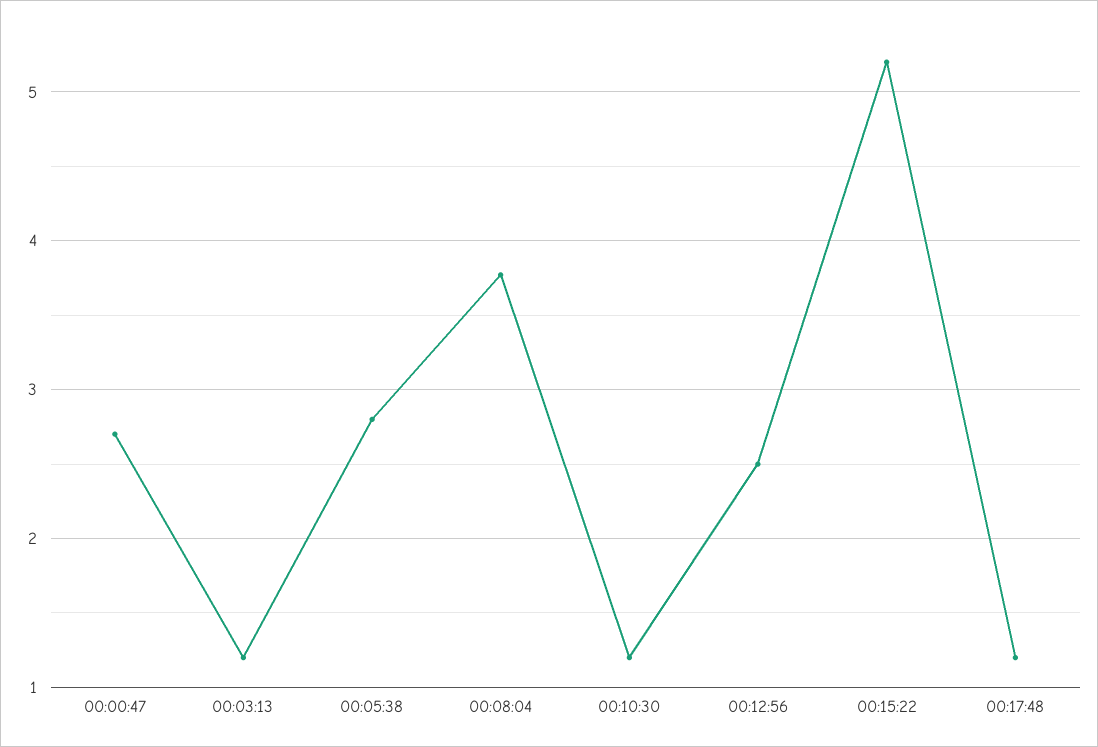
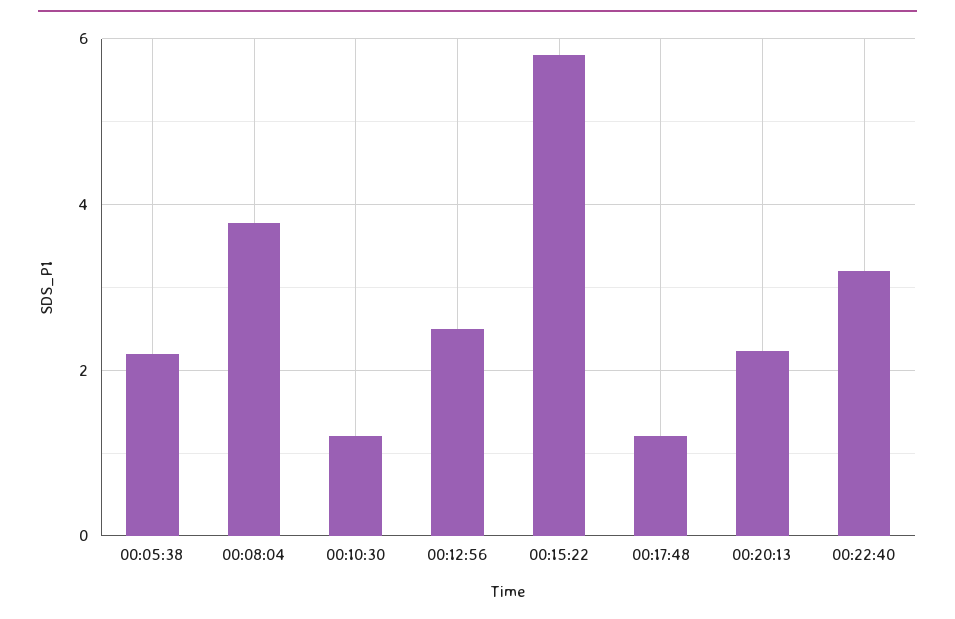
00:00:47: 2.7 -> none
00:03:13: 1.2 -> none
00:05:38: 2.8 -> 2.2
00:15:22: 5.2 -> 5.8
00:20:13: none -> 2.2
00:22:40: none -> 3.2

